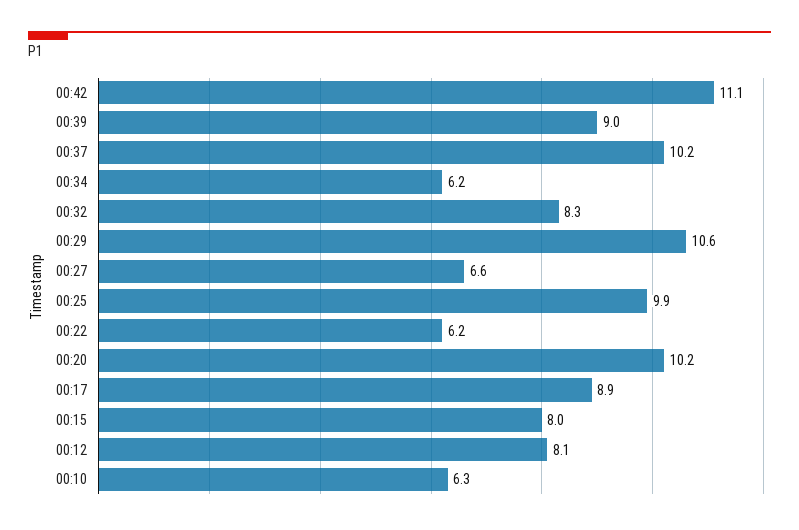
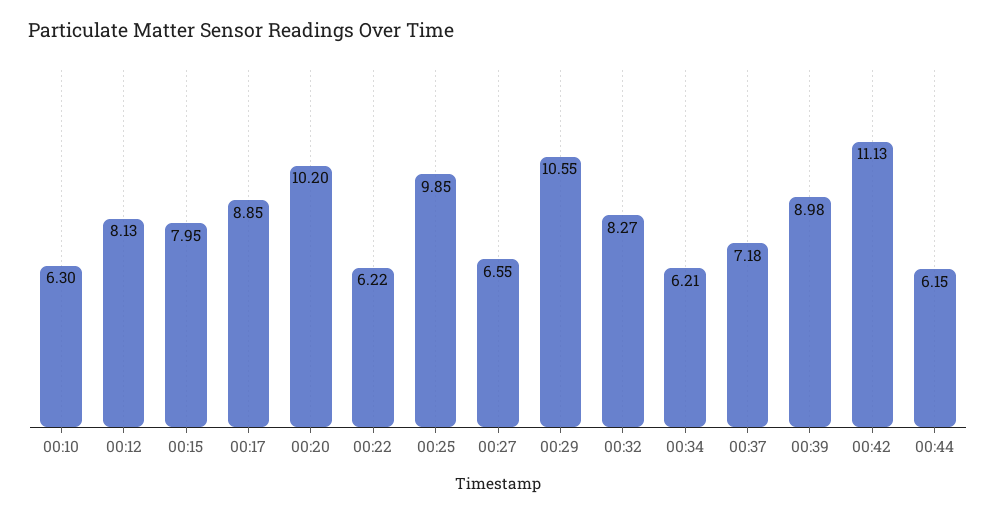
00:37: 10.2 -> 7.18
00:44: none -> 6.15

